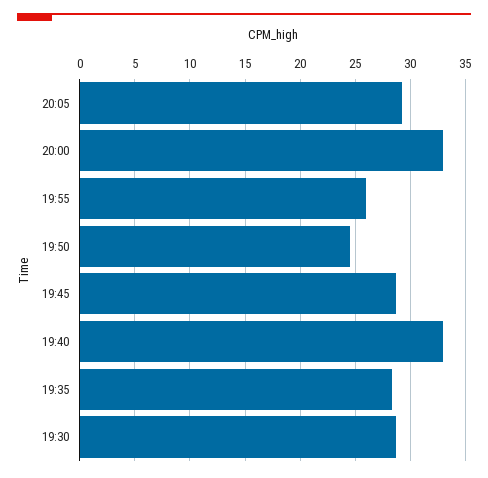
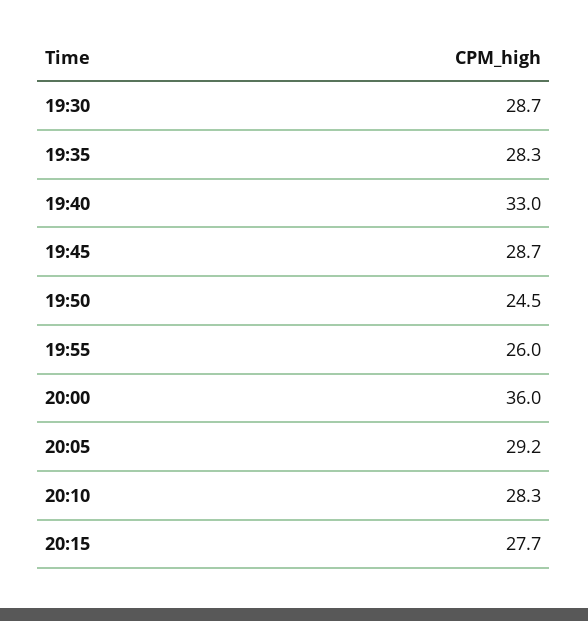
20:00: 33 -> 36
20:10: none -> 28.3
20:15: none -> 27.7

